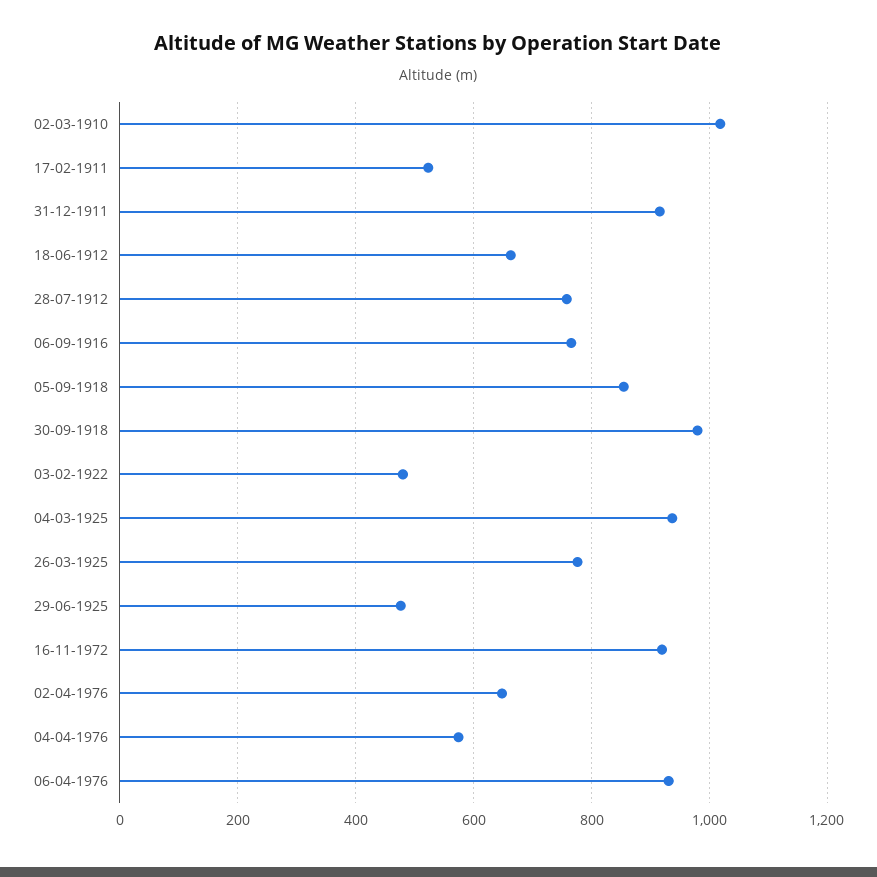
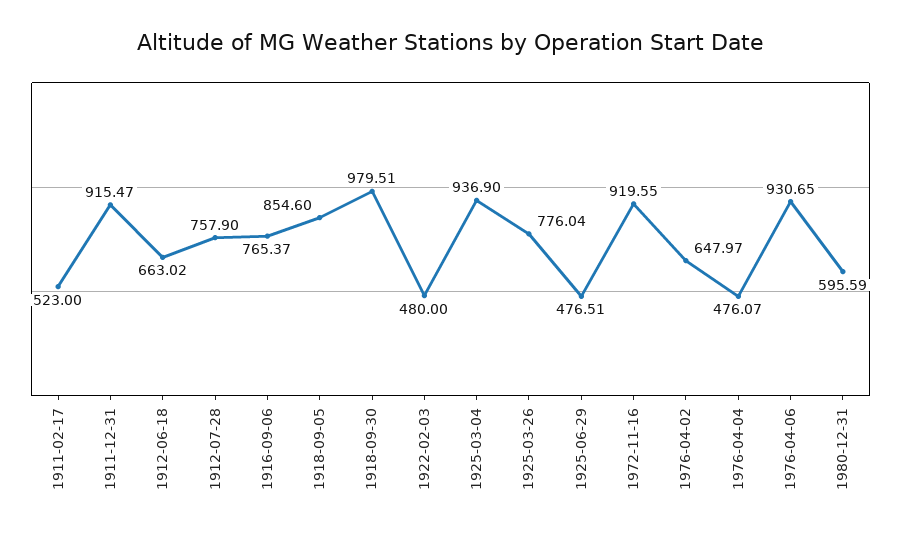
02-03-1910: 1020 -> none
04-04-1976: 580 -> 476.07
1980-12-31: none -> 595.59

